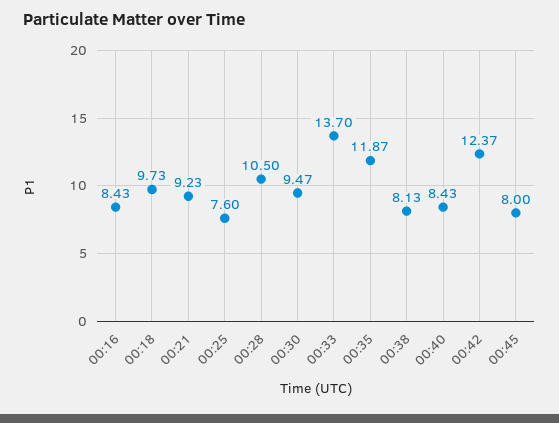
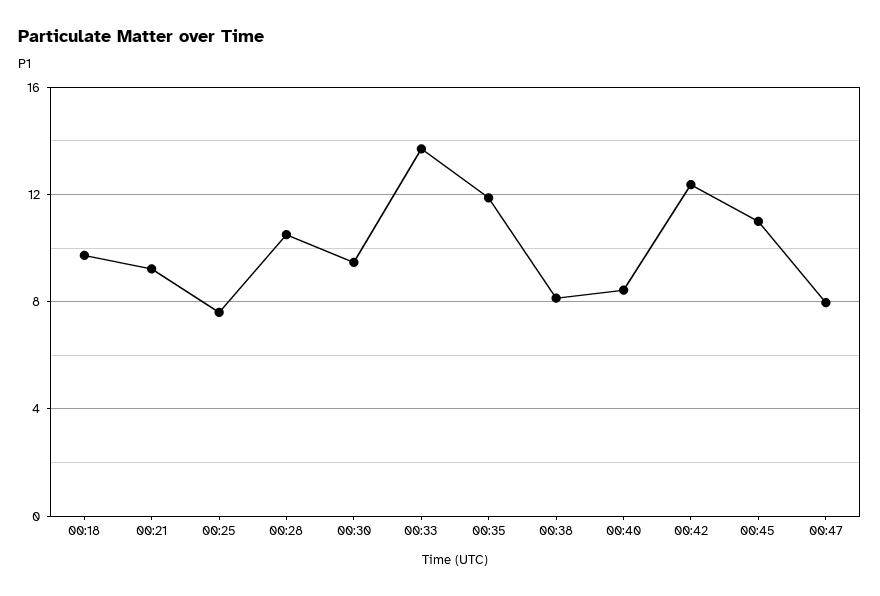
00:16: 8.43 -> none
00:45: 8 -> 11
00:47: none -> 8

